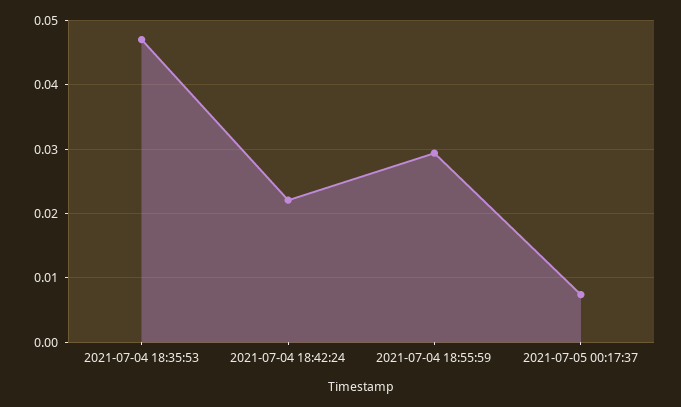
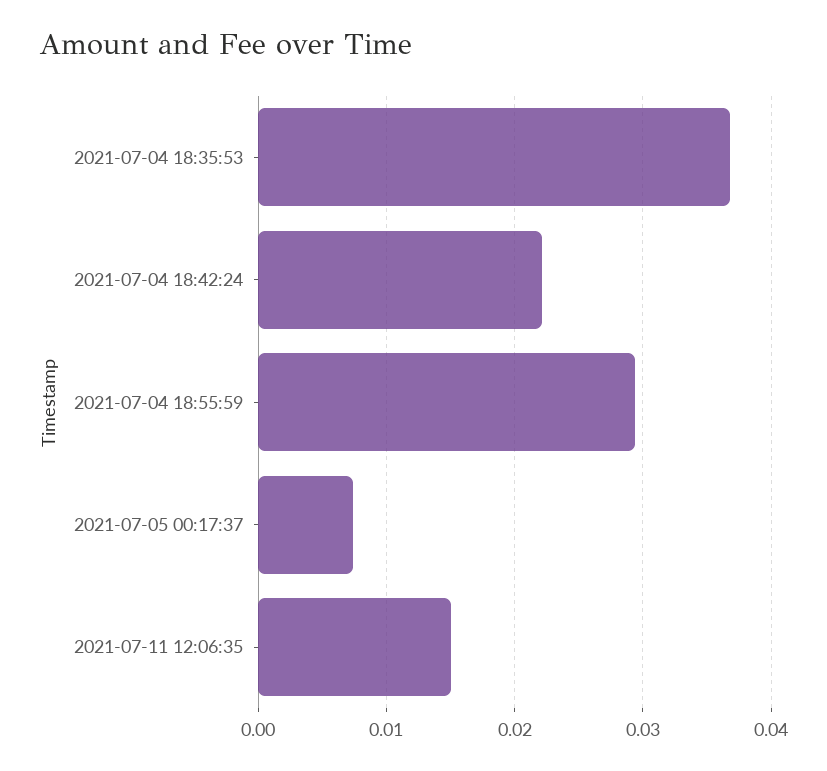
2021-07-04 18:35:53: 0.047 -> 0.037
2021-07-11 12:06:35: none -> 0.015

